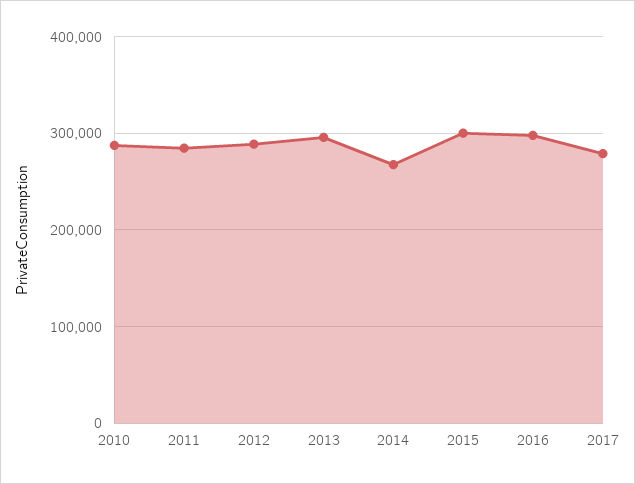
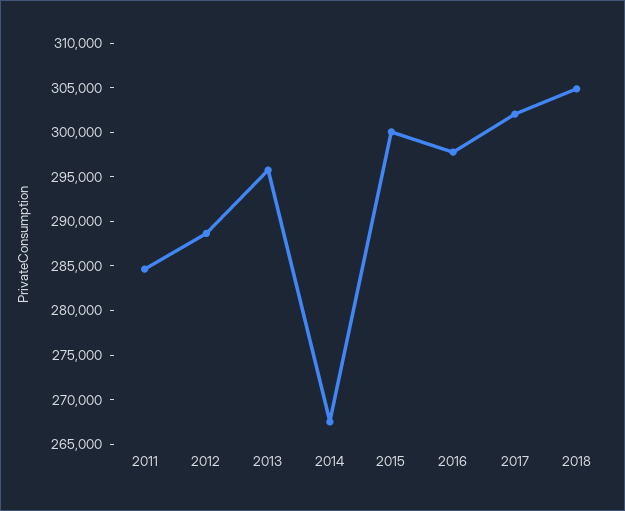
2010: 290000 -> none
2017: 280000 -> 302000
2018: none -> 305000

